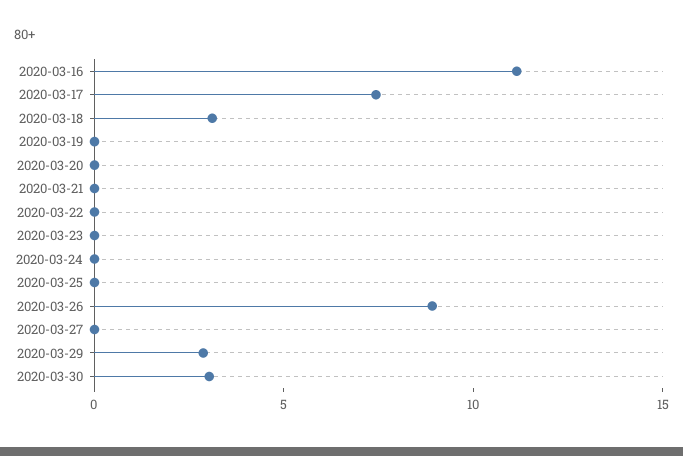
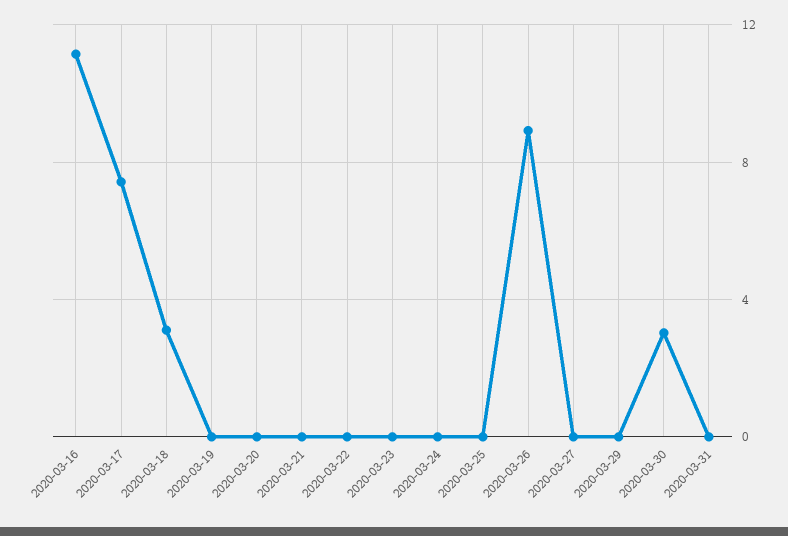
2020-03-29: 3 -> 0
2020-03-31: none -> 0

